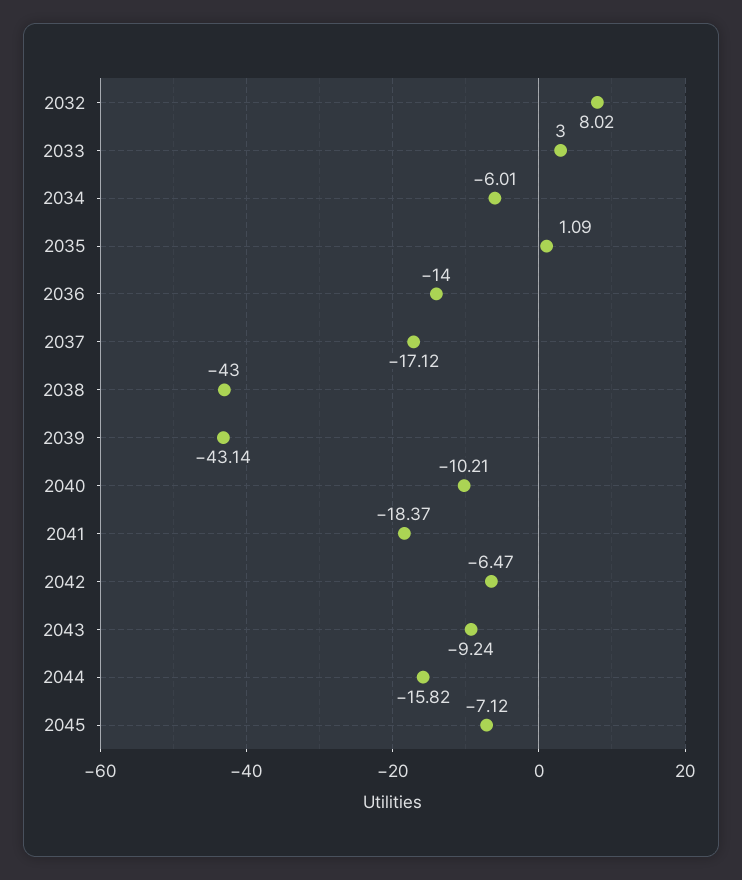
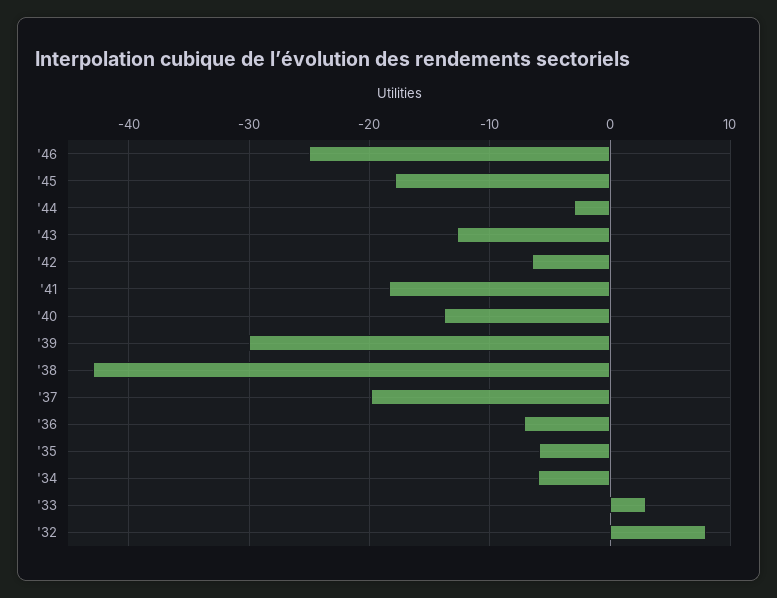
2035: 1.09 -> -6
2036: -14 -> -7
2037: -17.12 -> -20
2039: -43.14 -> -30
2040: -10.21 -> -14
2043: -9.24 -> -13
2044: -15.82 -> -3
2045: -7.12 -> -18
'46: none -> -25

